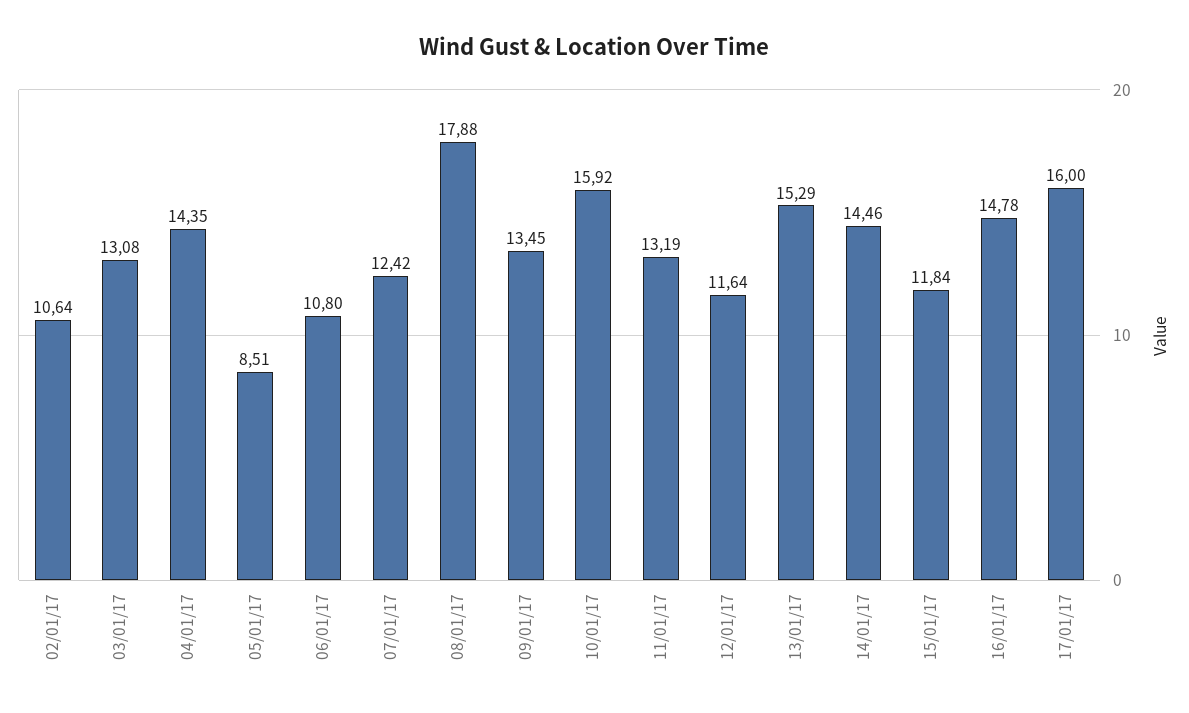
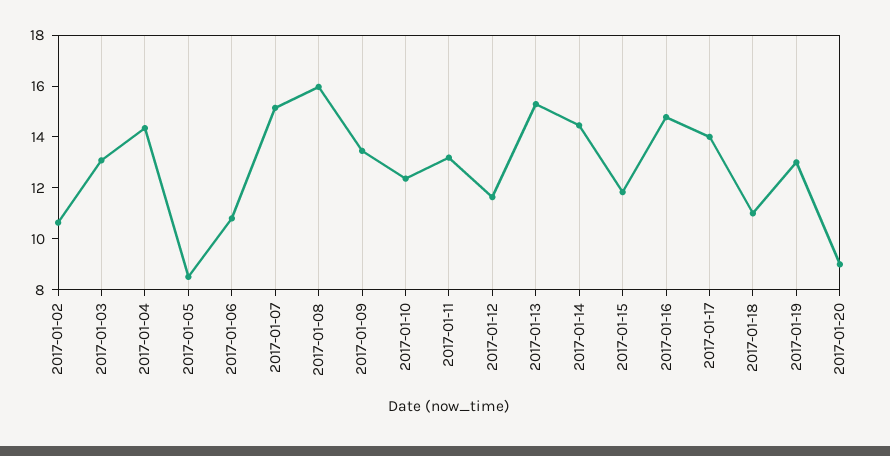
07/01/17: 12.42 -> 15
08/01/17: 17.88 -> 16
10/01/17: 15.92 -> 12.5
17/01/17: 16 -> 14
2017-01-18: none -> 11
2017-01-19: none -> 13
2017-01-20: none -> 9

